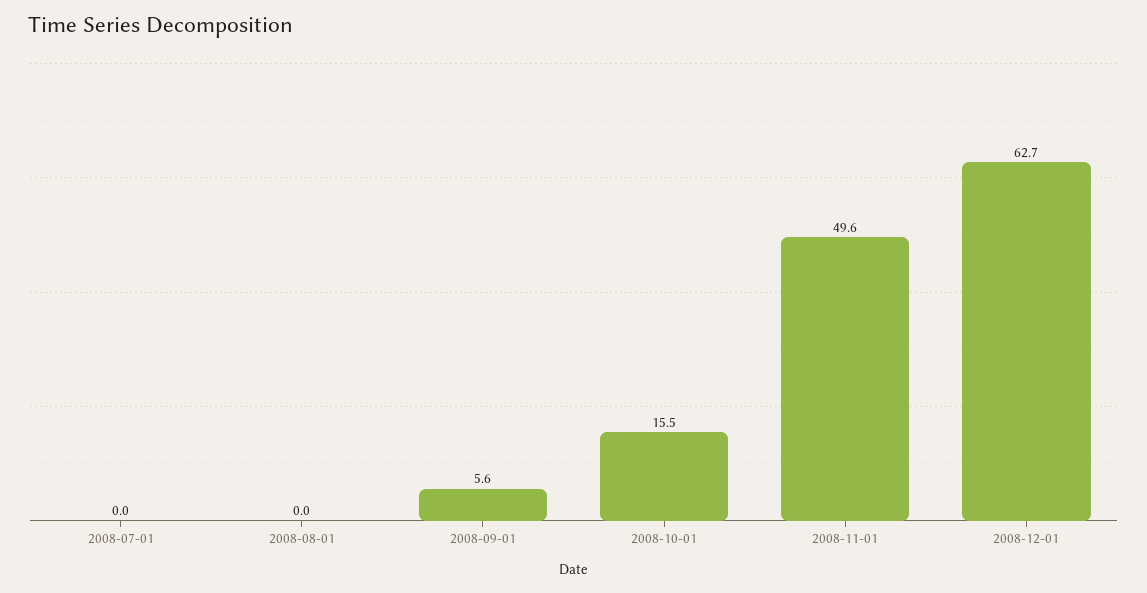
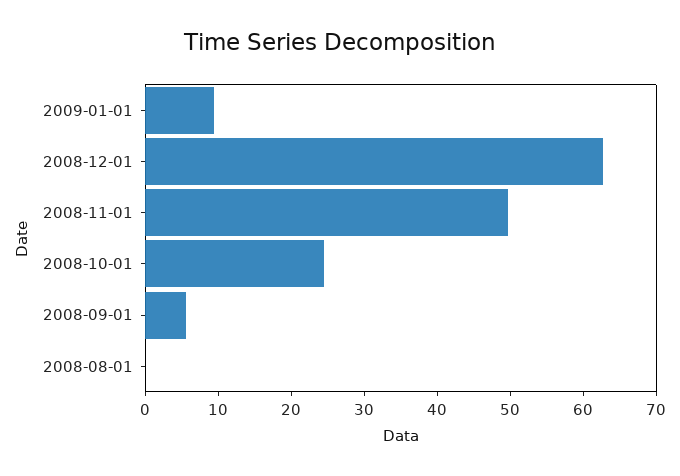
2008-07-01: 0 -> none
2008-10-01: 15.5 -> 24
2009-01-01: none -> 10

